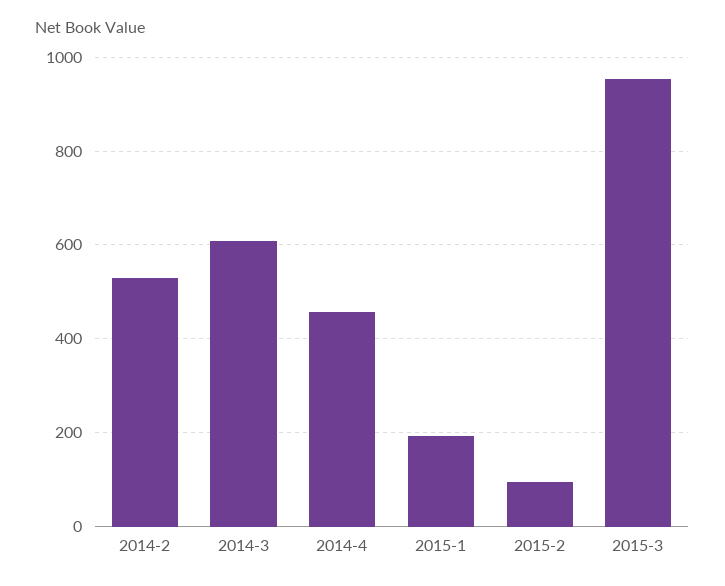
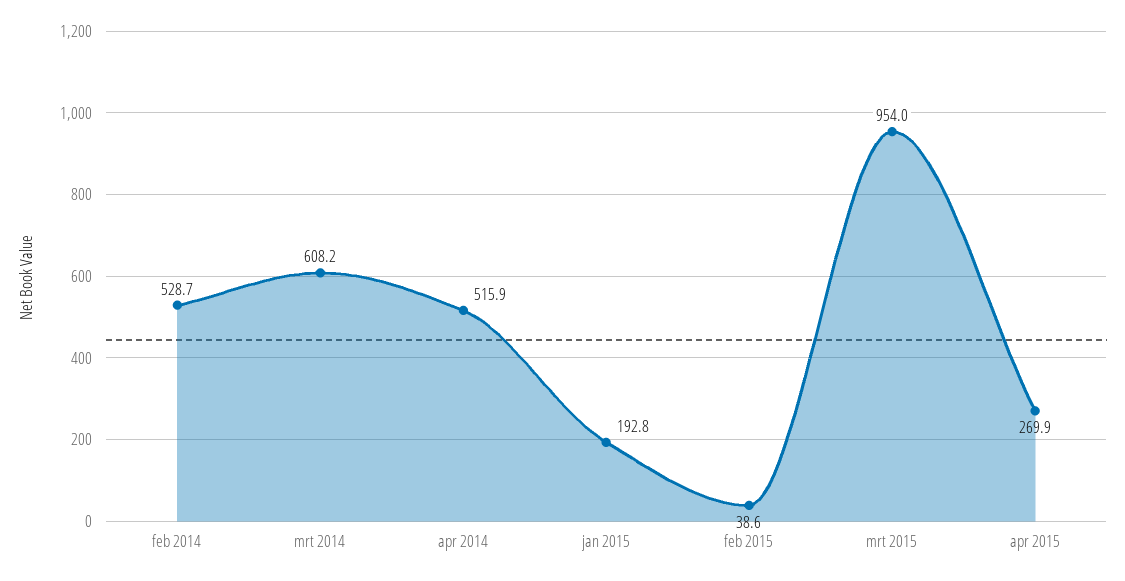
2014-4: 460 -> 515.9
2015-2: 100 -> 38.6
apr 2015: none -> 269.9

